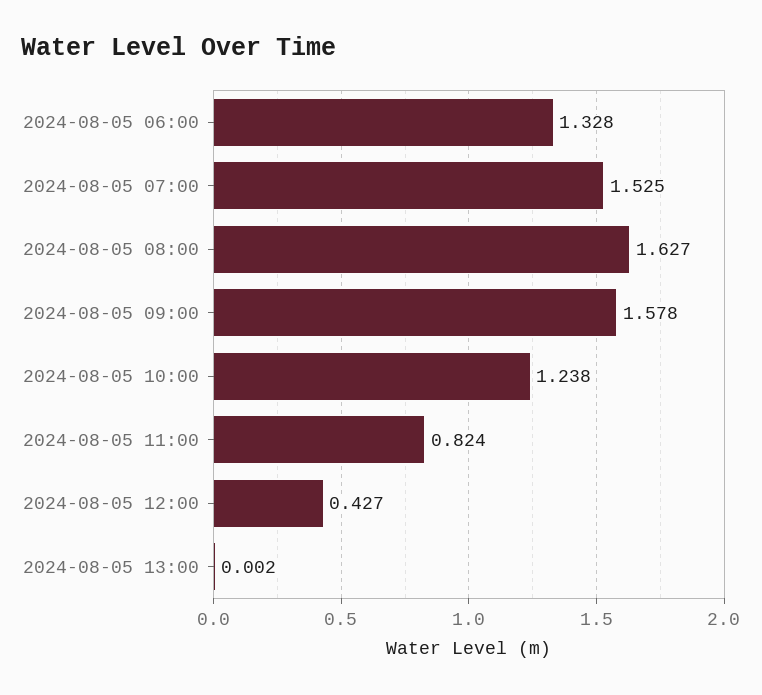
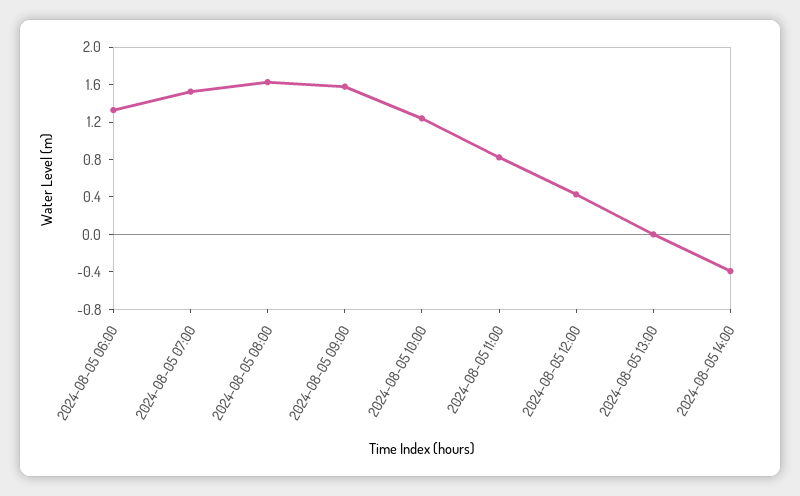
2024-08-05 14:00: none -> -0.4

